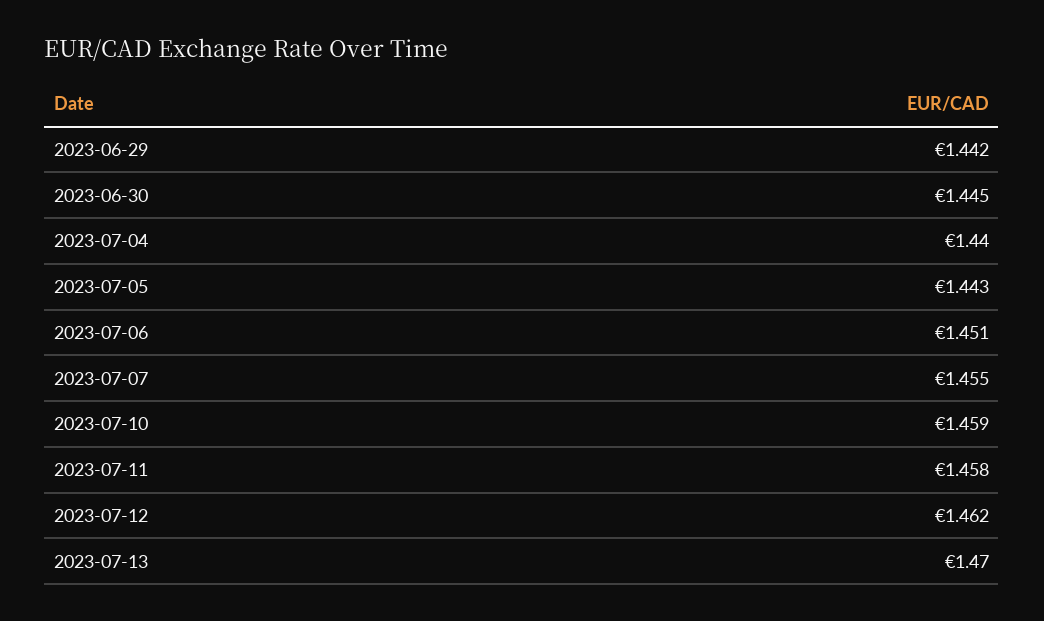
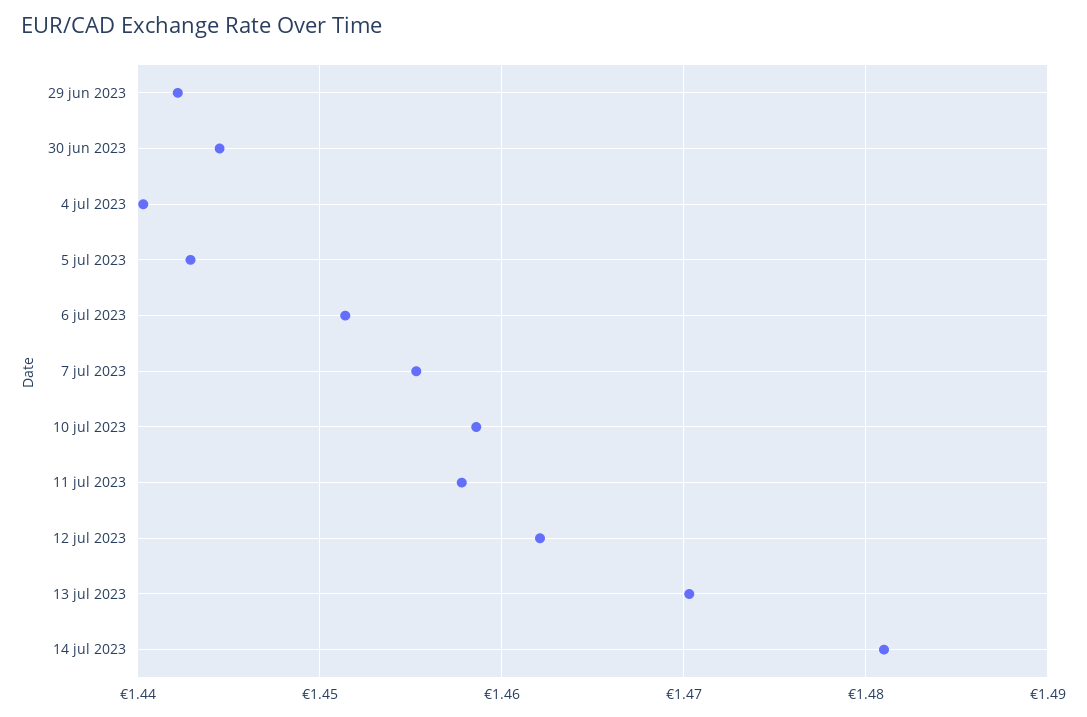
14 jul 2023: none -> 1.481

